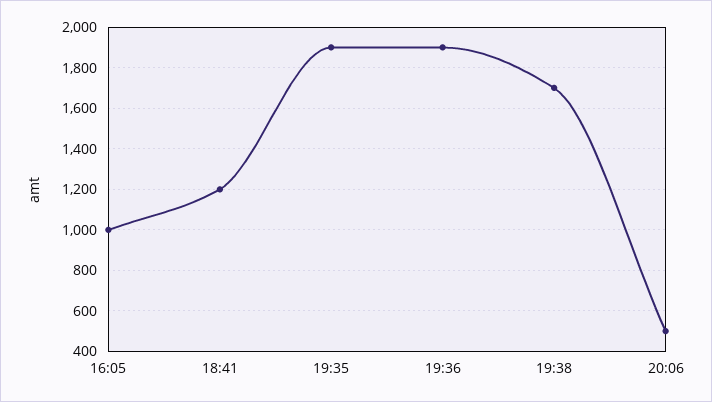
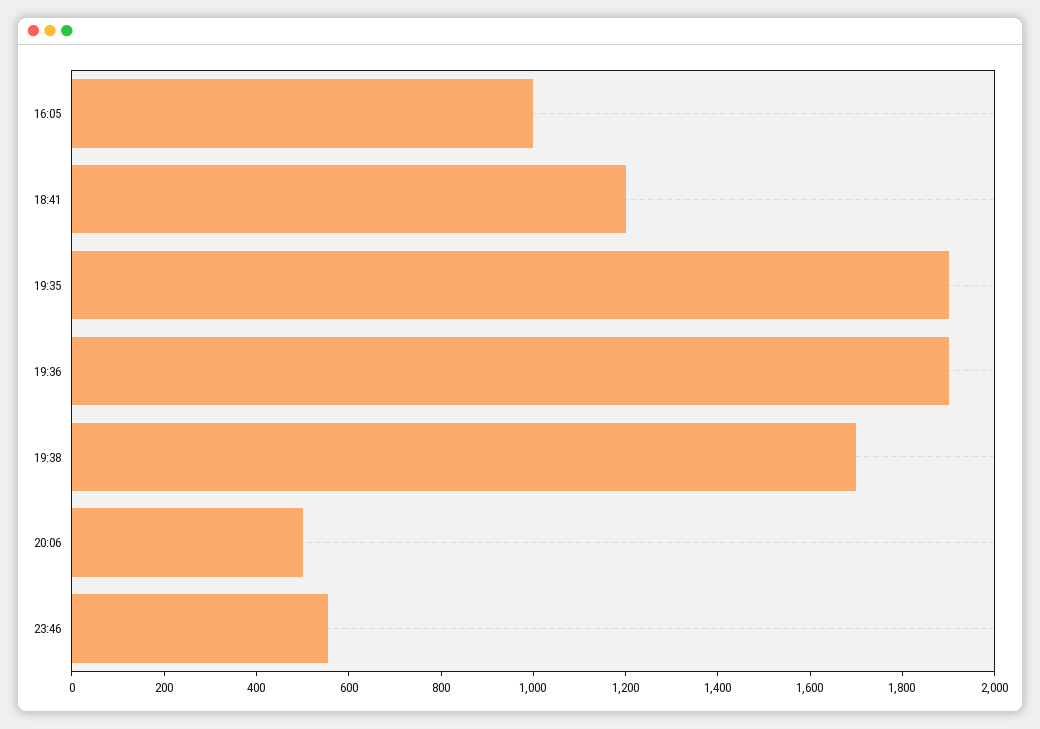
23:46: none -> 550

